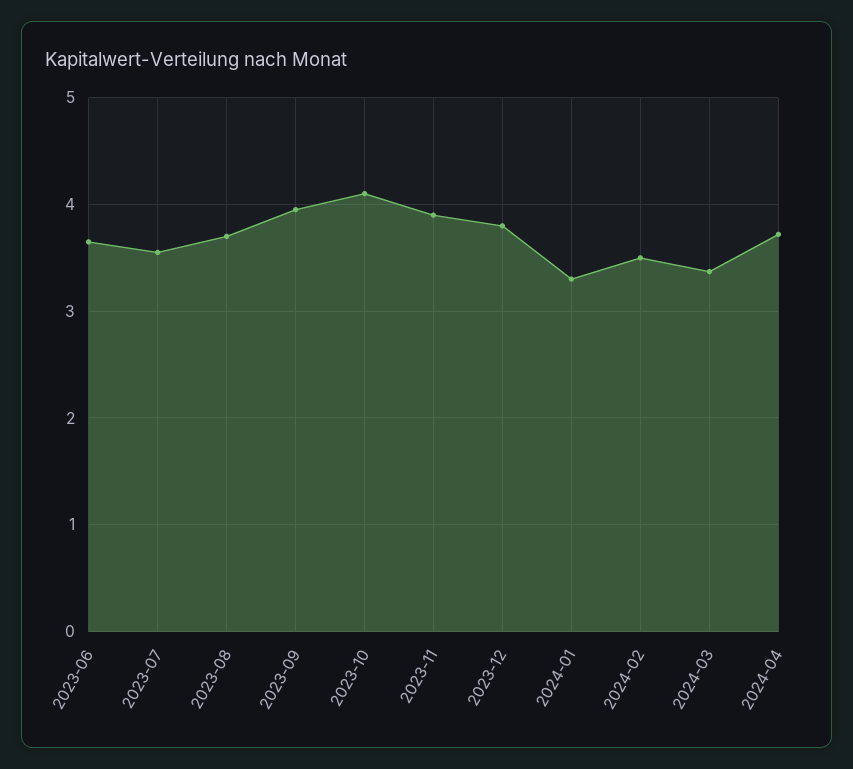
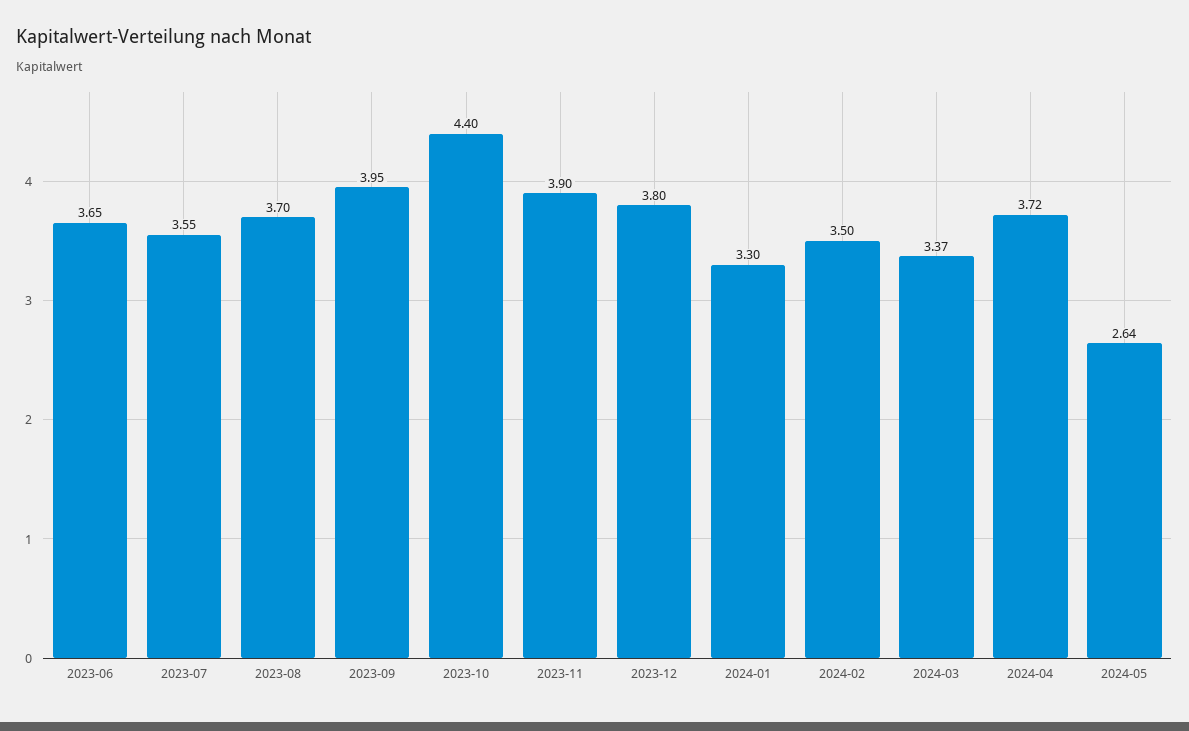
2023-10: 4.1 -> 4.4
2024-05: none -> 2.64

